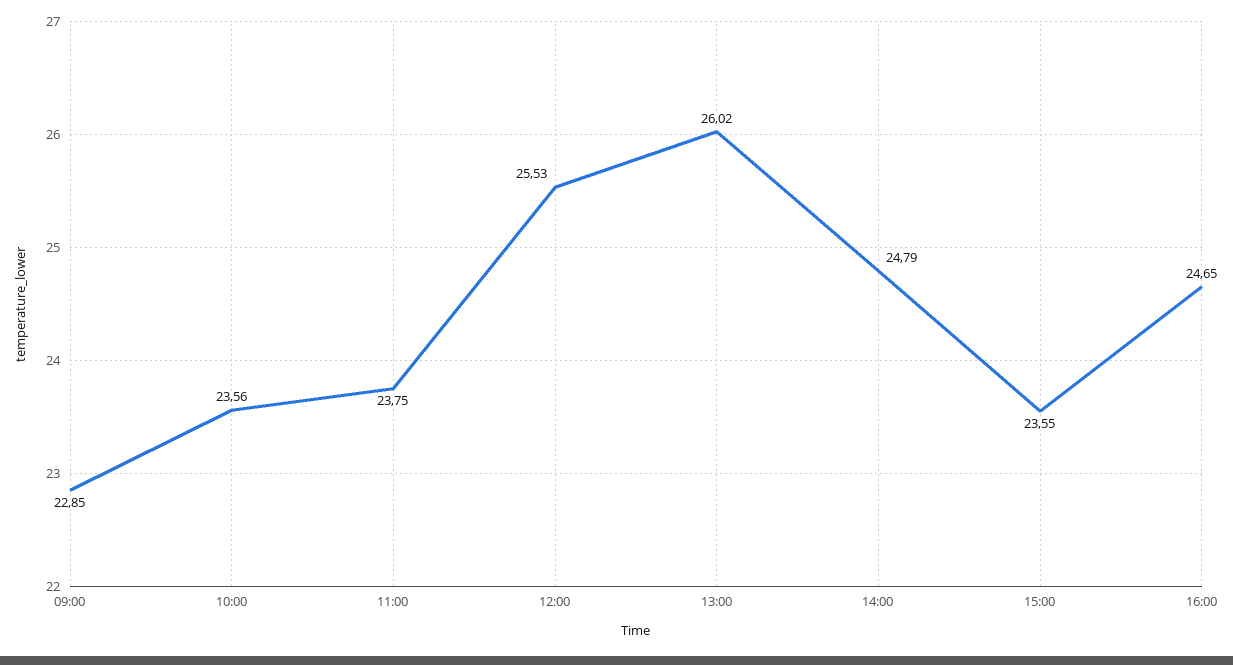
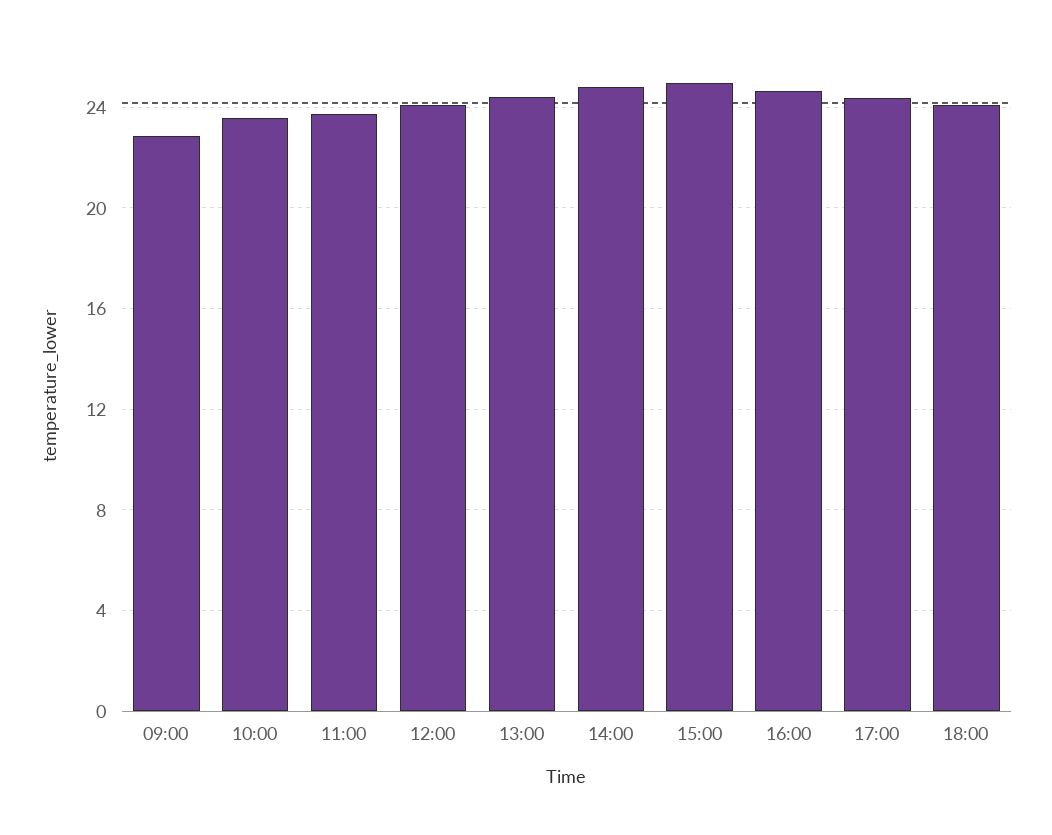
12:00: 25.53 -> 24
13:00: 26.02 -> 24.5
15:00: 23.55 -> 25
17:00: none -> 24.5
18:00: none -> 24

